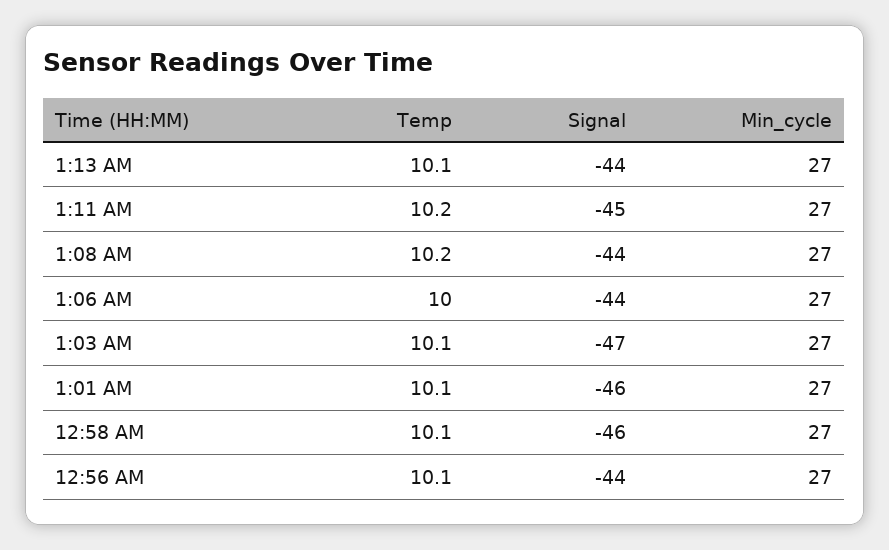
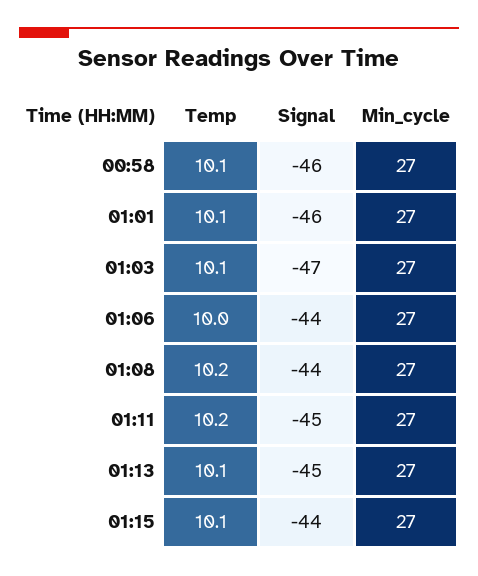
Signal, 1:13 AM: -44 -> -45
Temp, 12:56 AM: 10.1 -> none
Signal, 12:56 AM: -44 -> none
Min_cycle, 12:56 AM: 27 -> none
Temp, 01:15: none -> 10.1
Signal, 01:15: none -> -44
Min_cycle, 01:15: none -> 27

